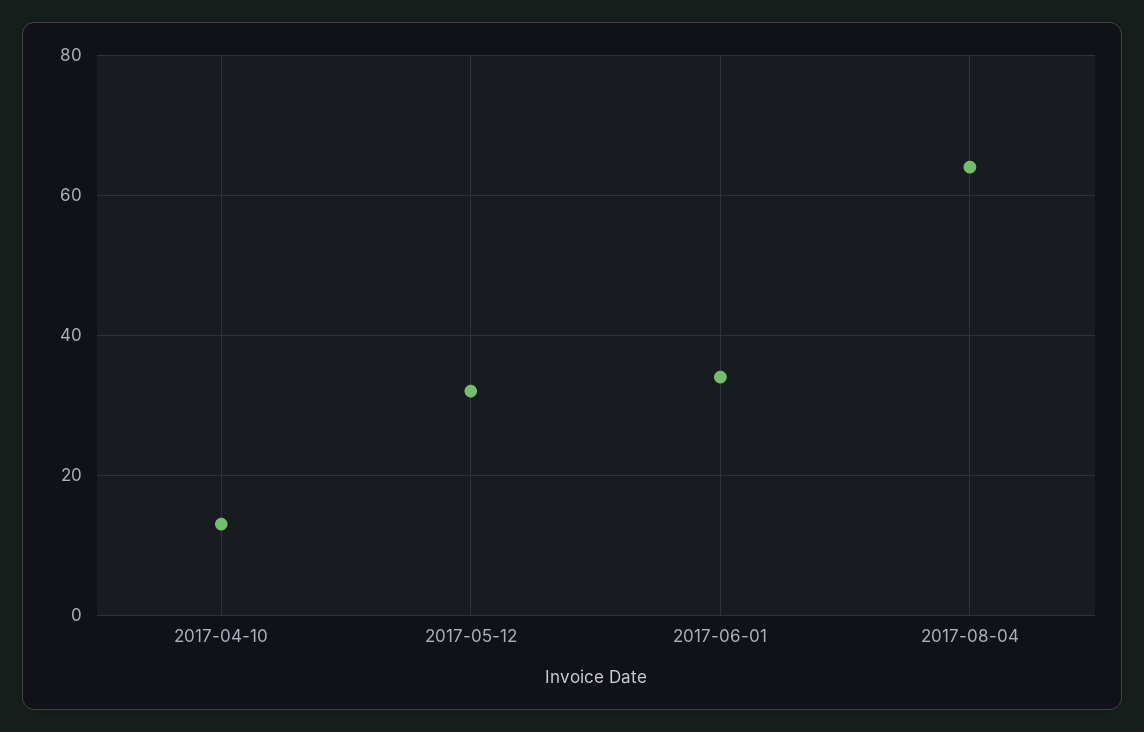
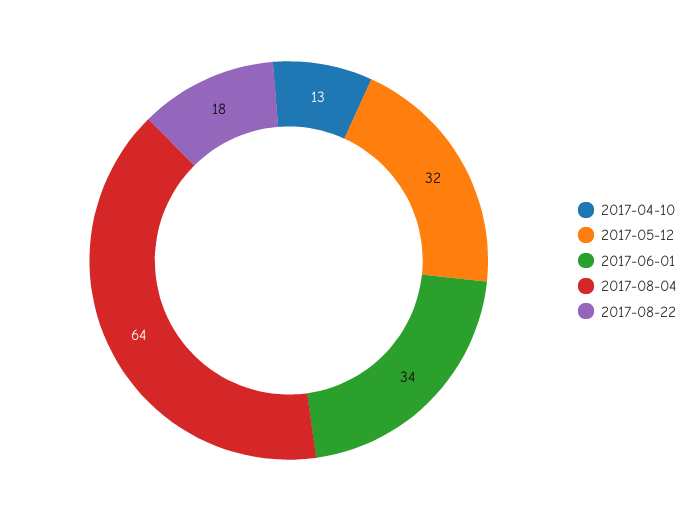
2017-08-22: none -> 18

